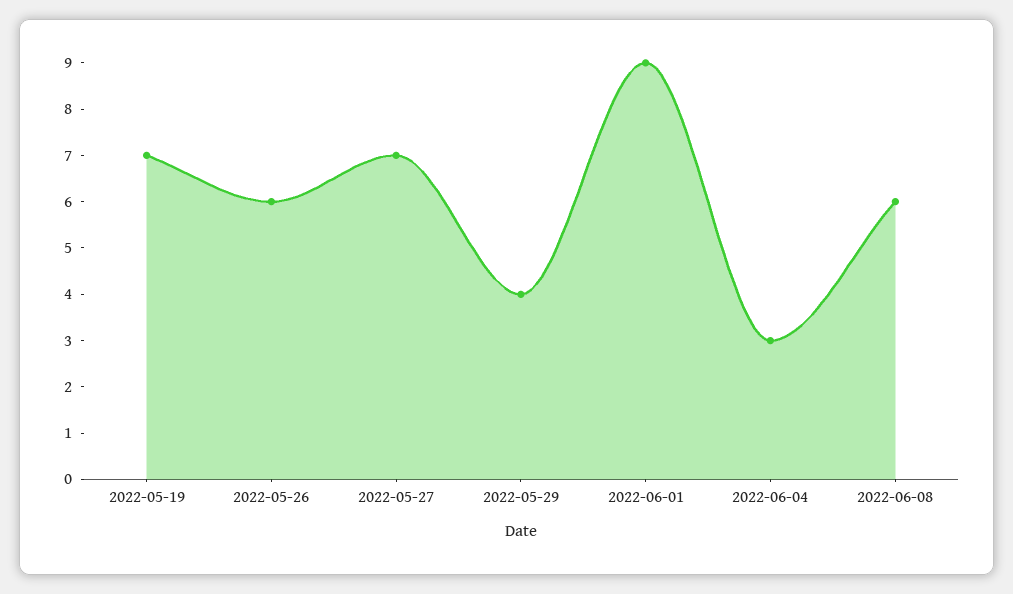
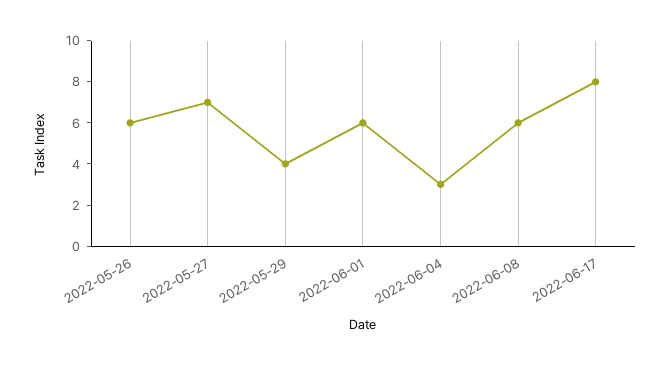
2022-05-19: 7 -> none
2022-06-01: 9 -> 6
2022-06-17: none -> 8

